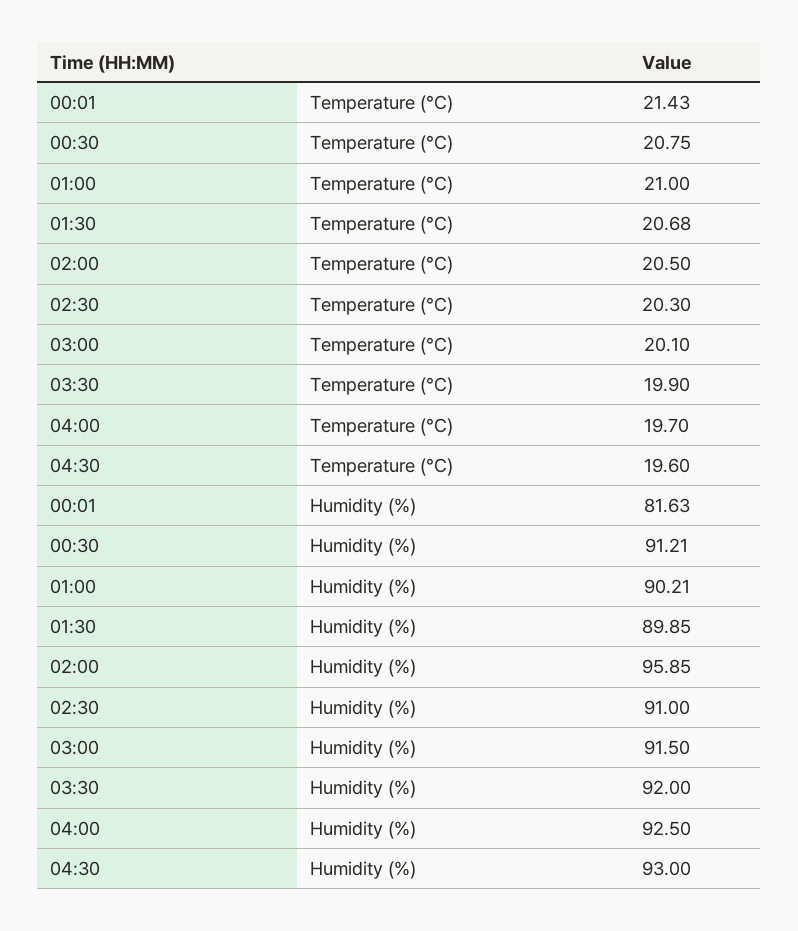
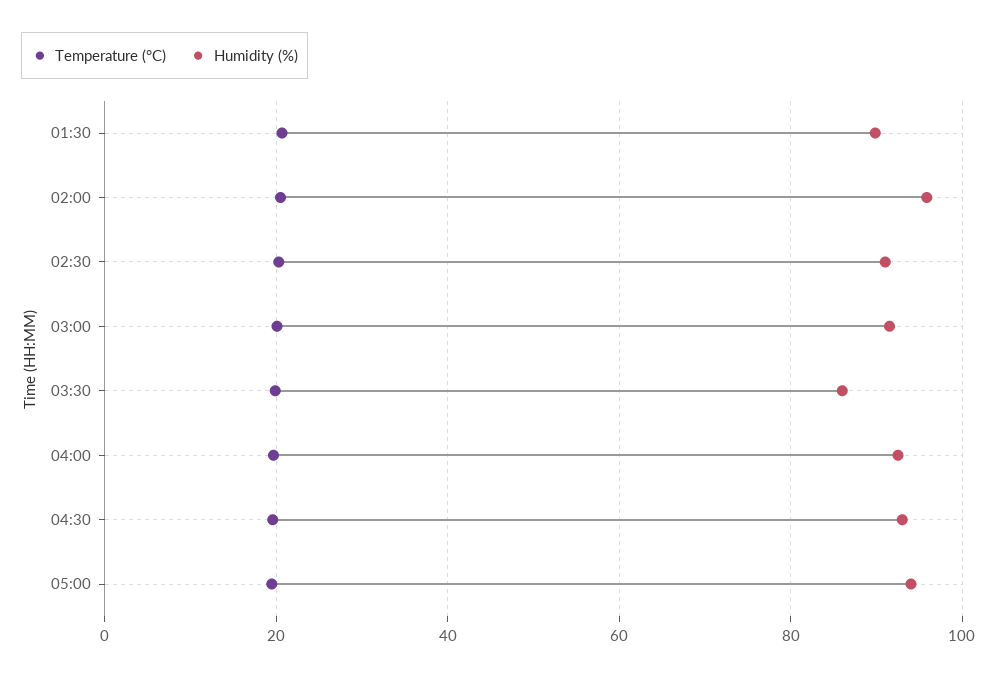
Temperature (°C), 00:01: 21.43 -> none
Temperature (°C), 00:30: 20.75 -> none
Temperature (°C), 01:00: 21 -> none
Humidity (%), 00:01: 81.63 -> none
Humidity (%), 00:30: 91.21 -> none
Humidity (%), 01:00: 90.21 -> none
Humidity (%), 03:30: 92 -> 86
Temperature (°C), 05:00: none -> 20
Humidity (%), 05:00: none -> 94

